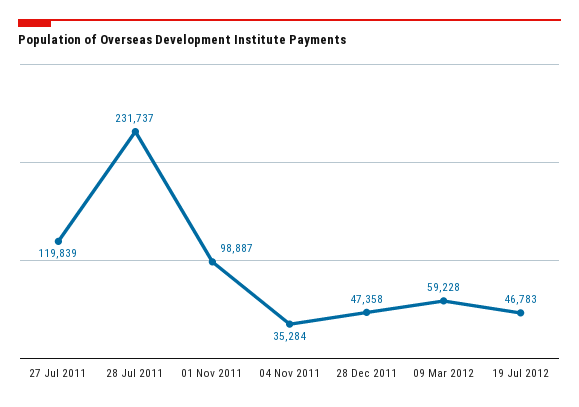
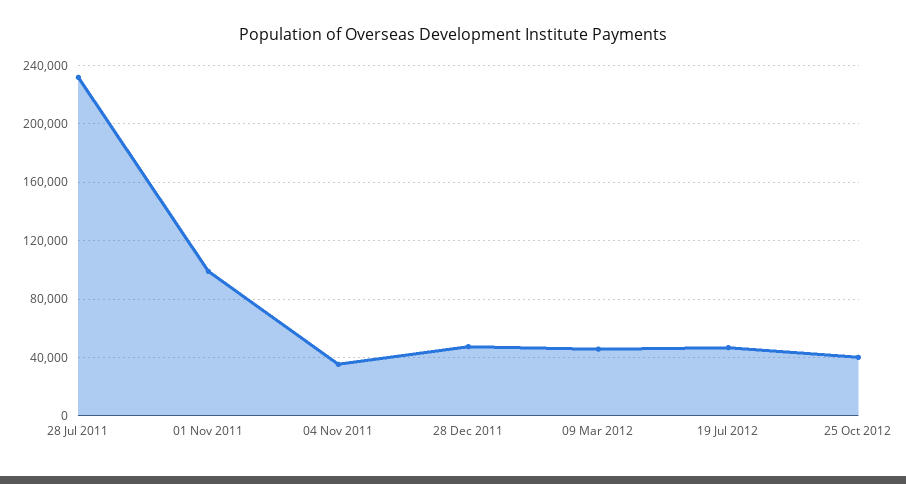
27 Jul 2011: 119839 -> none
09 Mar 2012: 59228 -> 45000
25 Oct 2012: none -> 40000

